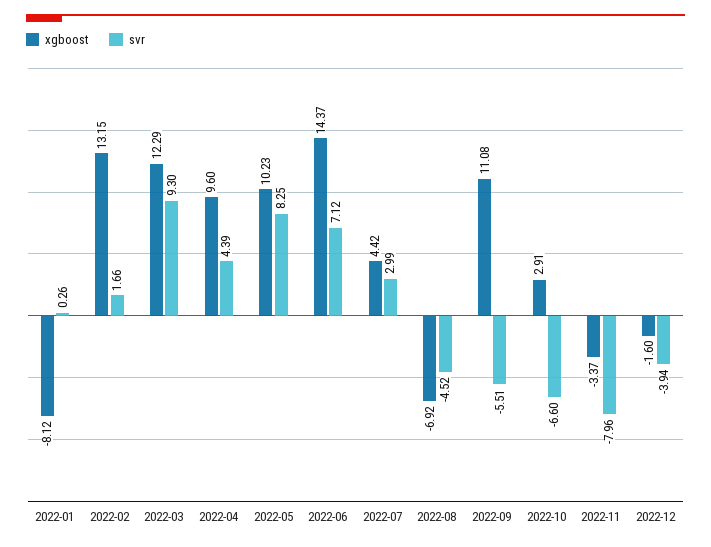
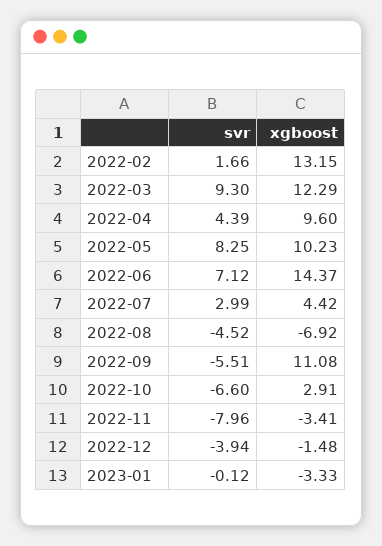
xgboost, 2022-01: -8.12 -> none
svr, 2022-01: 0.26 -> none
xgboost, 2022-11: -3.37 -> -3.41
xgboost, 2022-12: -1.6 -> -1.48
svr, 2023-01: none -> -0.12
xgboost, 2023-01: none -> -3.33

